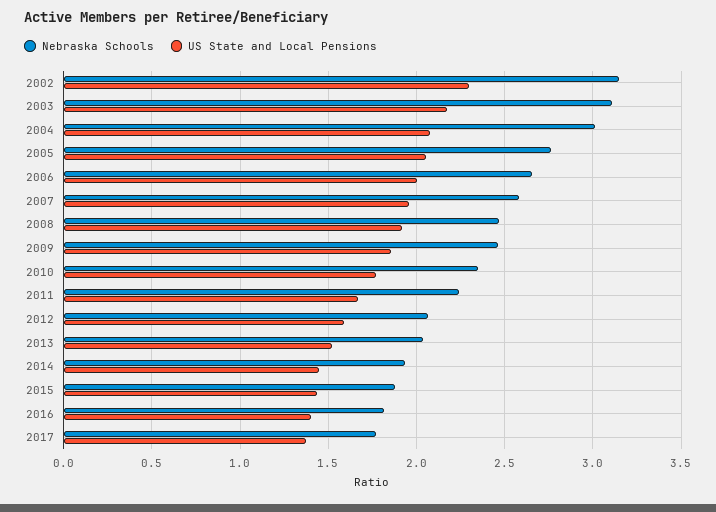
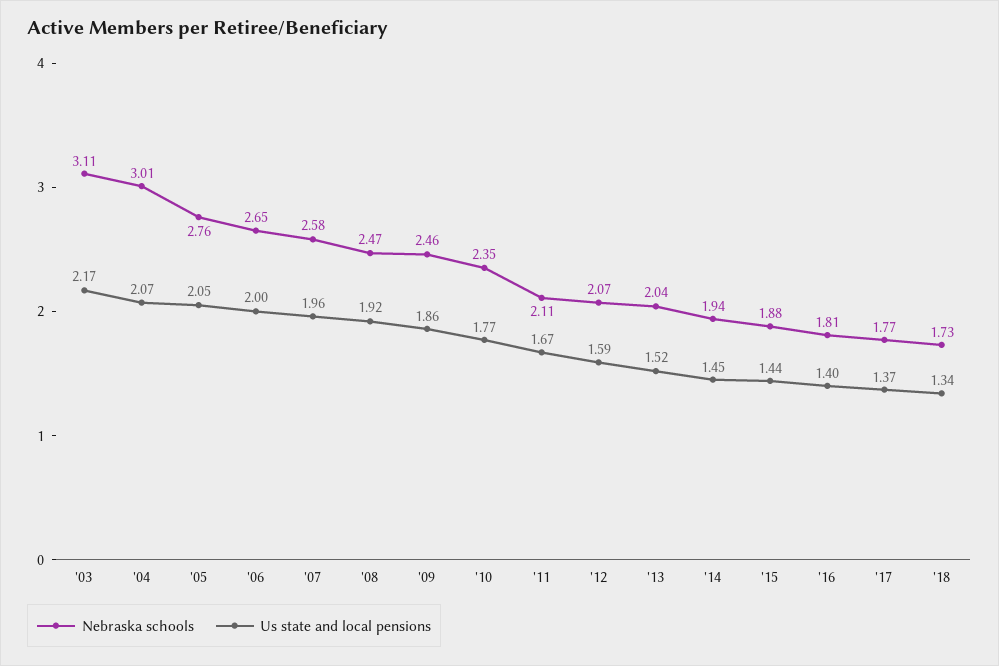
Nebraska Schools, 2002: 3.15 -> none
US State and Local Pensions, 2002: 2.3 -> none
Nebraska Schools, 2011: 2.25 -> 2.11
Nebraska Schools, '18: none -> 1.73
US State and Local Pensions, '18: none -> 1.34

